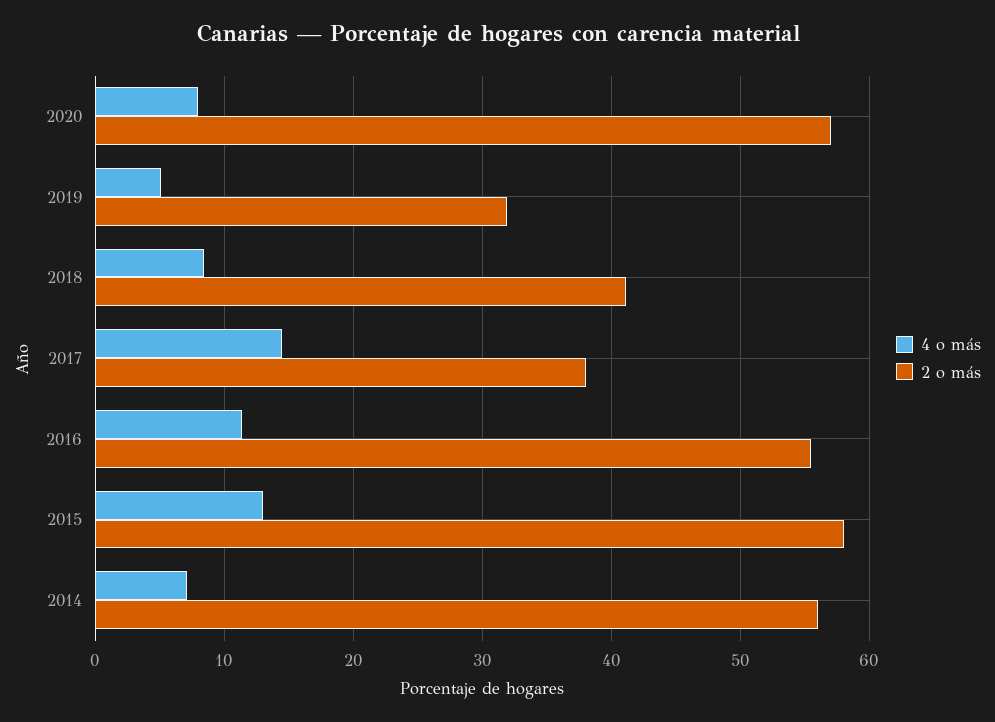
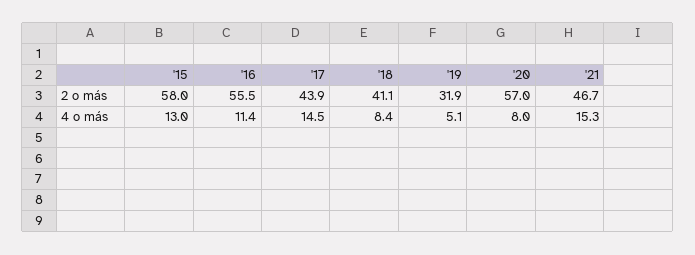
2 o más, 2017: 38 -> 43.9
4 o más, 2014: 7 -> none
2 o más, 2014: 56 -> none
2 o más, '21: none -> 46.7
4 o más, '21: none -> 15.3

